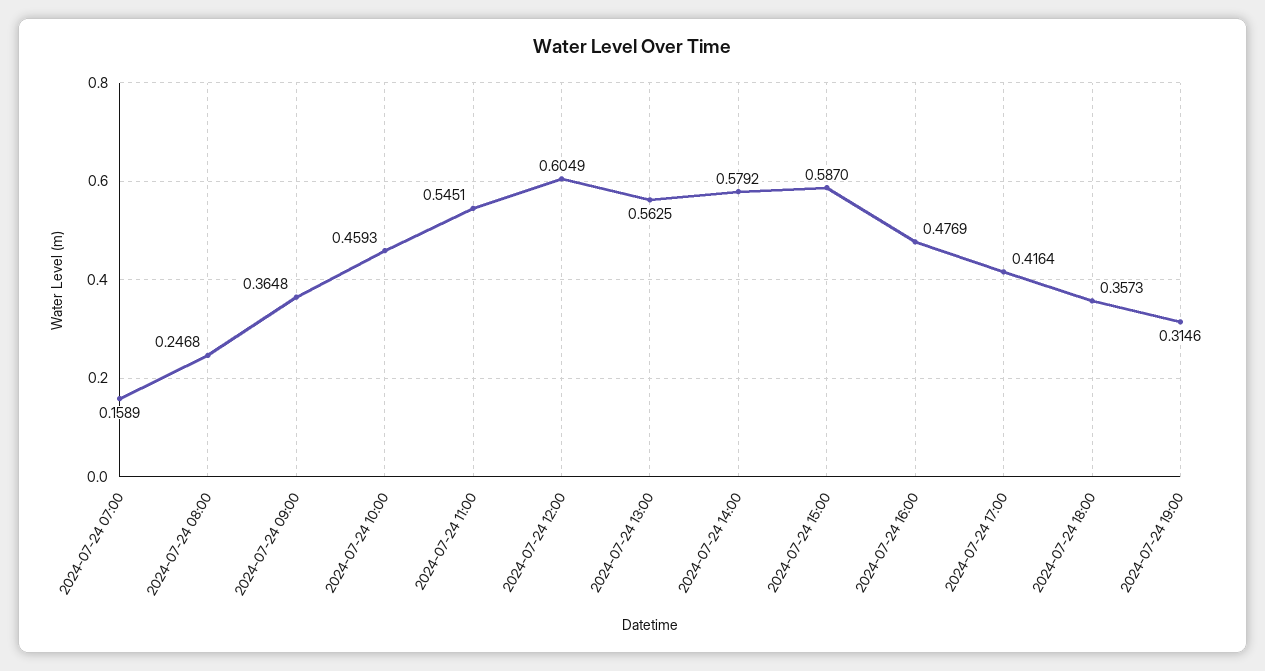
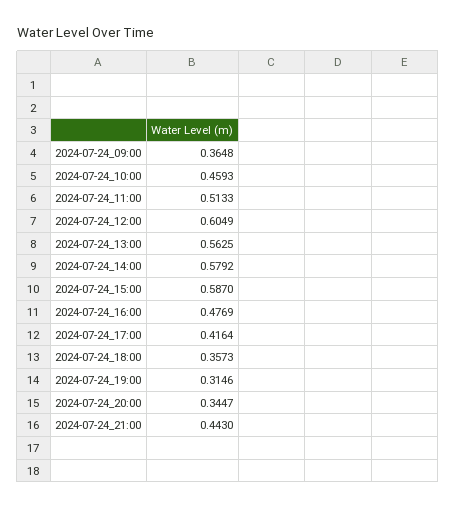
2024-07-24 07:00: 0.1589 -> none
2024-07-24 08:00: 0.2468 -> none
2024-07-24 11:00: 0.5451 -> 0.5133
2024-07-24_20:00: none -> 0.3447
2024-07-24_21:00: none -> 0.443

